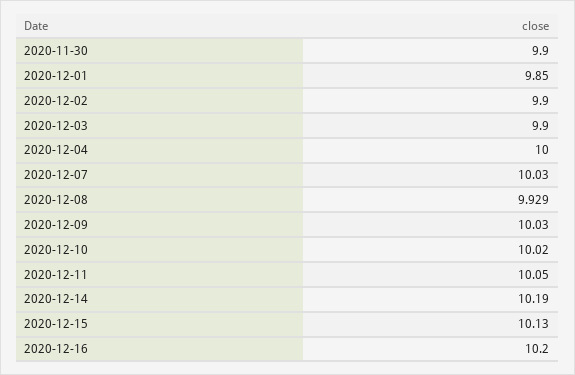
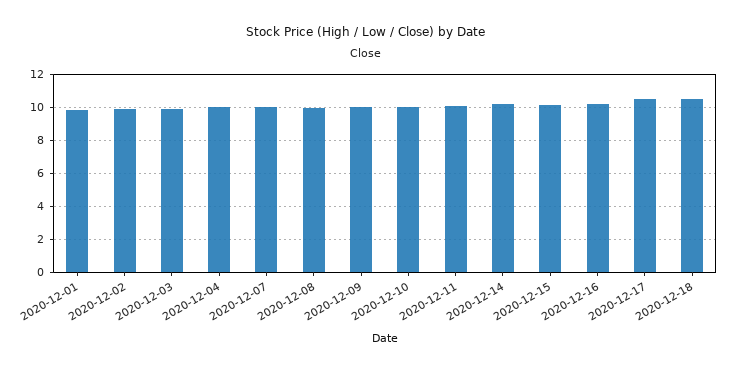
2020-11-30: 9.9 -> none
2020-12-17: none -> 10.5
2020-12-18: none -> 10.5

